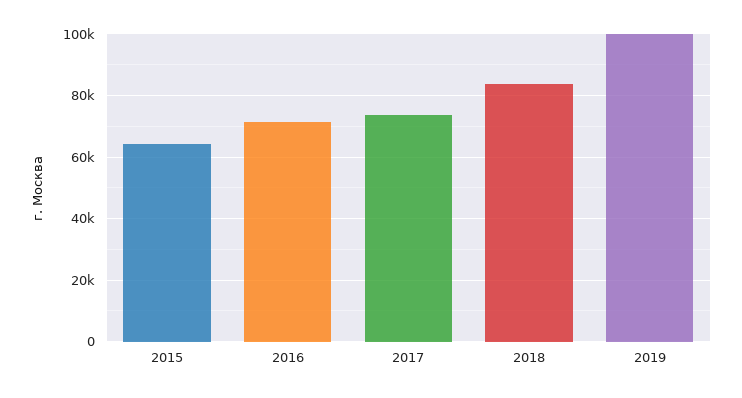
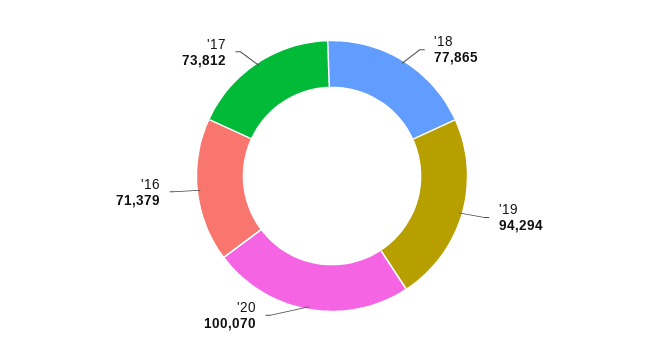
2015: 64000 -> none
2018: 84000 -> 77865
2019: 100000 -> 94294
'20: none -> 100070

